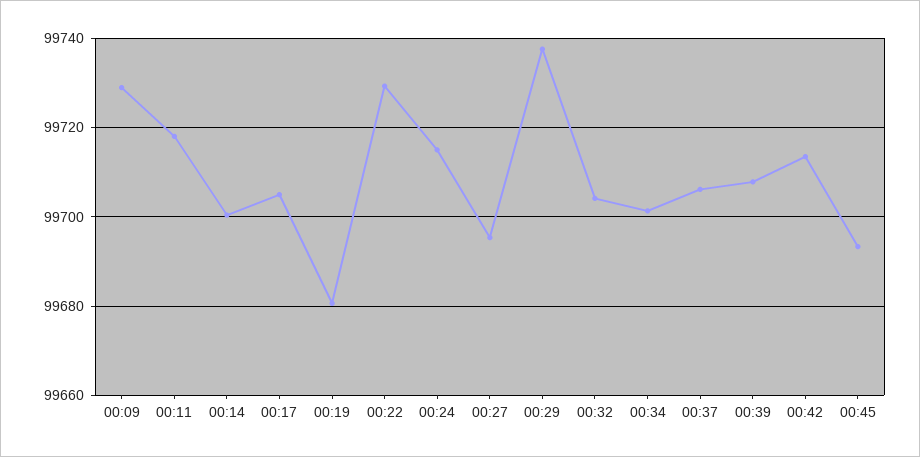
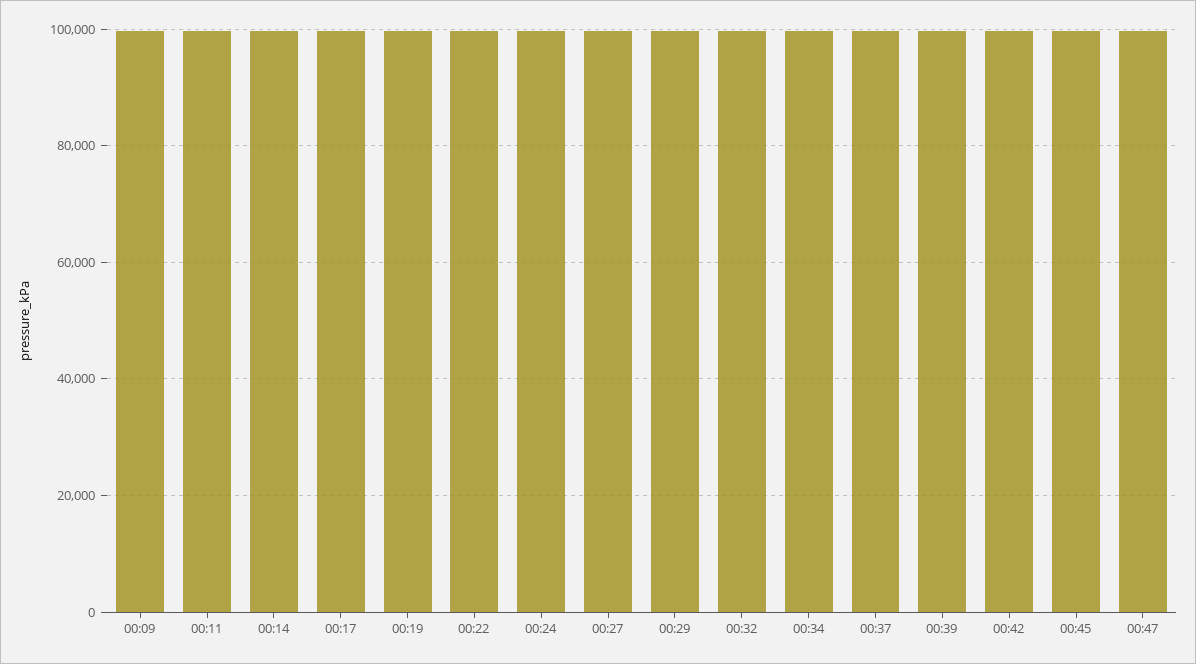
00:47: none -> 100000

